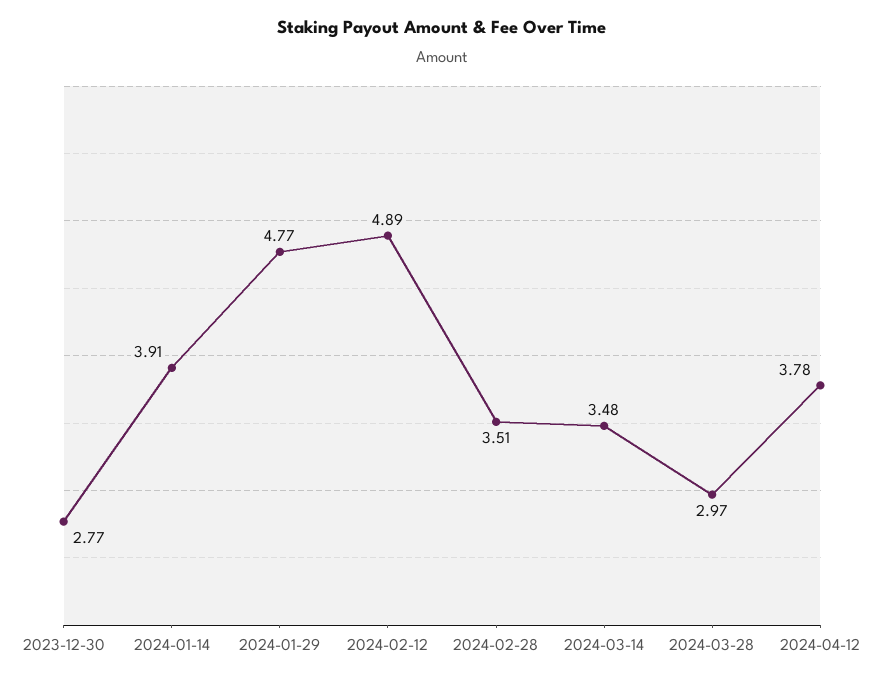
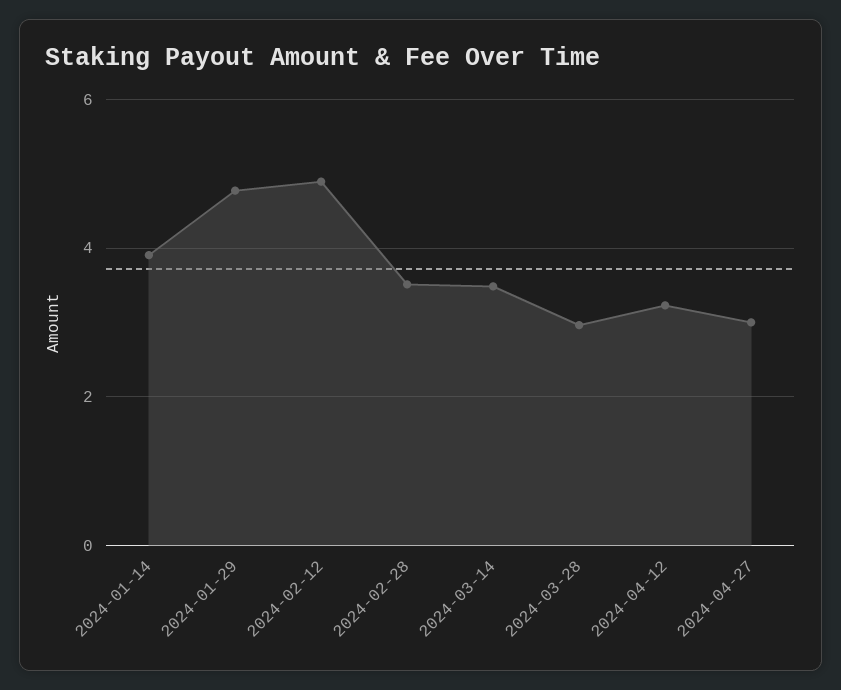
2023-12-30: 2.77 -> none
2024-04-12: 3.78 -> 3.2
2024-04-27: none -> 3

